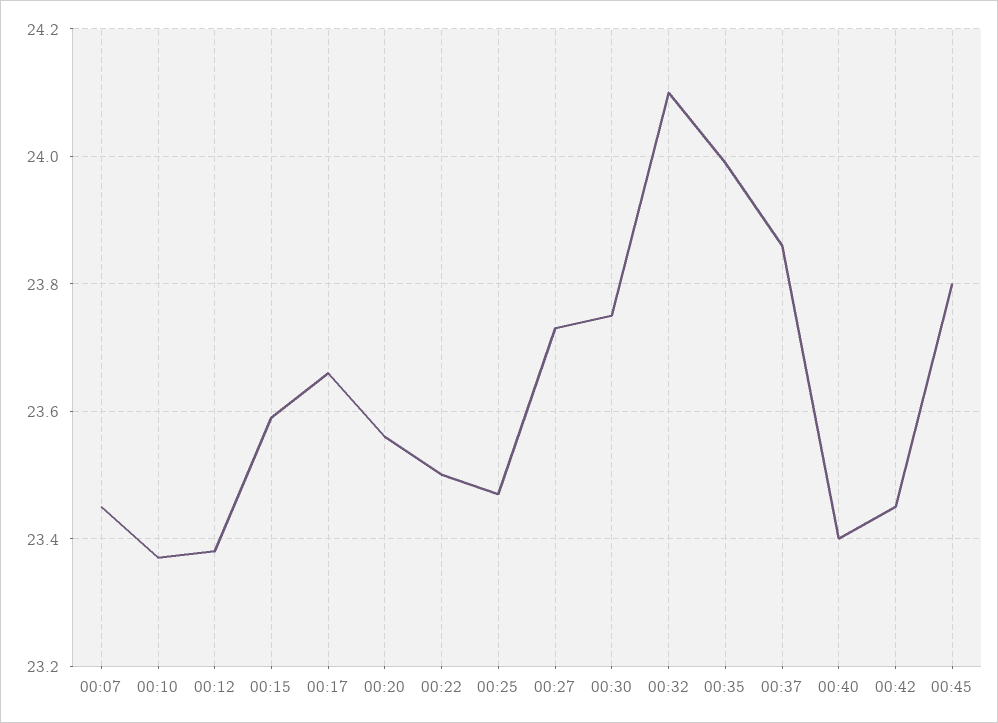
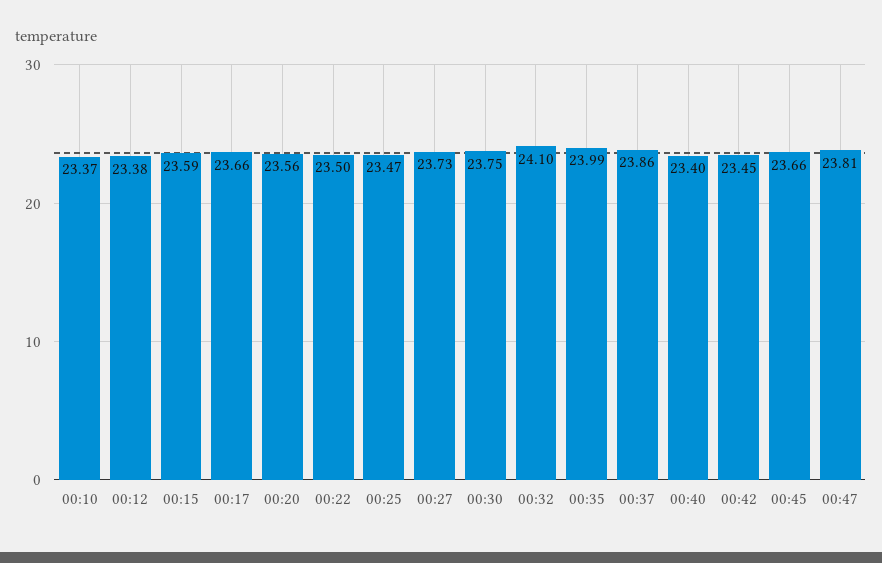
00:07: 23.45 -> none
00:45: 23.8 -> 23.66
00:47: none -> 23.81

